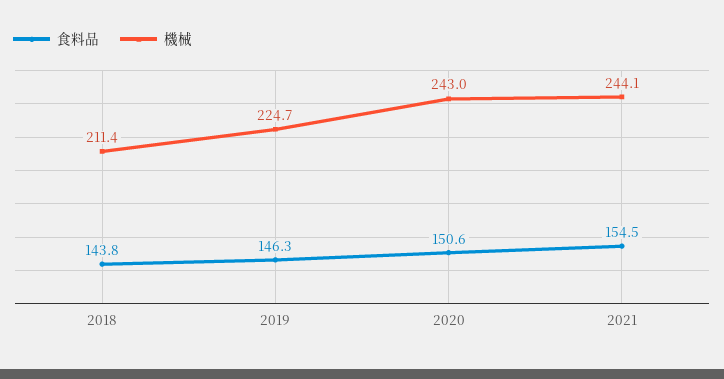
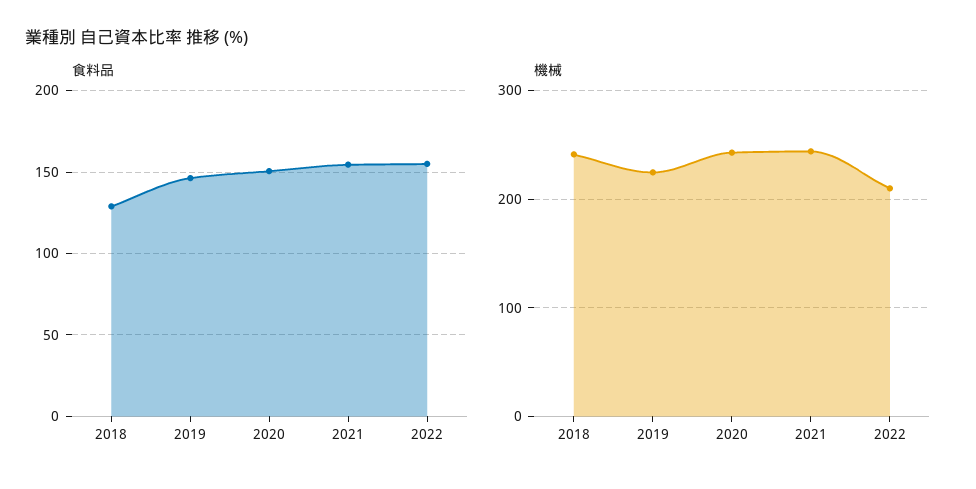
食料品, 2018: 143.8 -> 130
機械, 2018: 211.4 -> 240
食料品, 2022: none -> 155
機械, 2022: none -> 210

